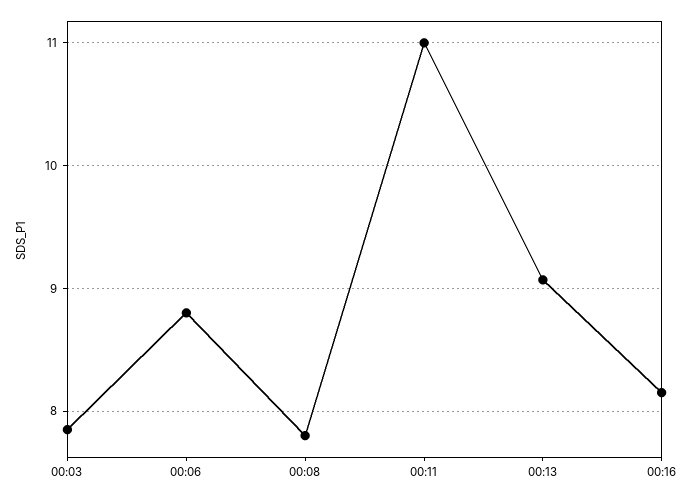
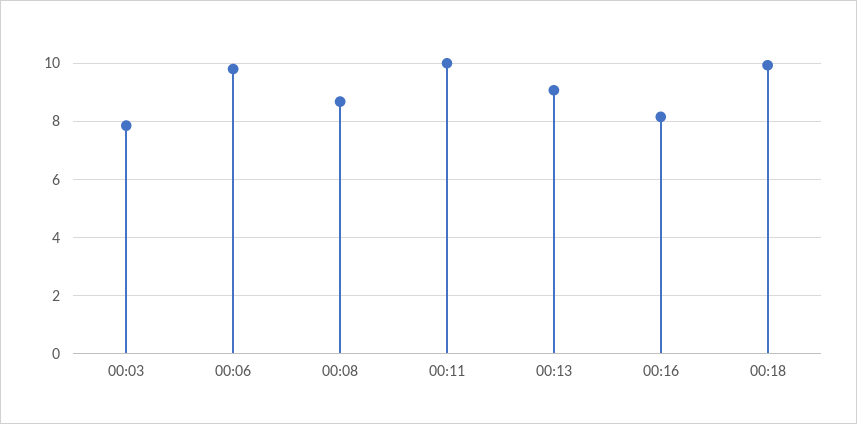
00:06: 8.8 -> 9.75
00:08: 7.8 -> 8.75
00:11: 11 -> 10
00:18: none -> 10

